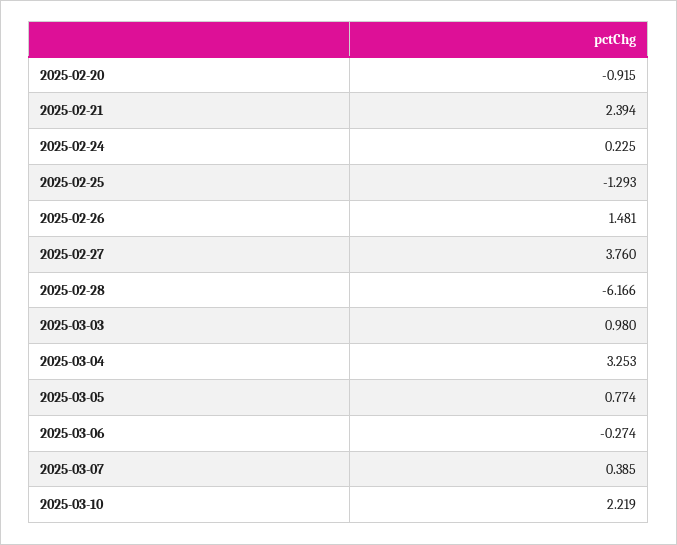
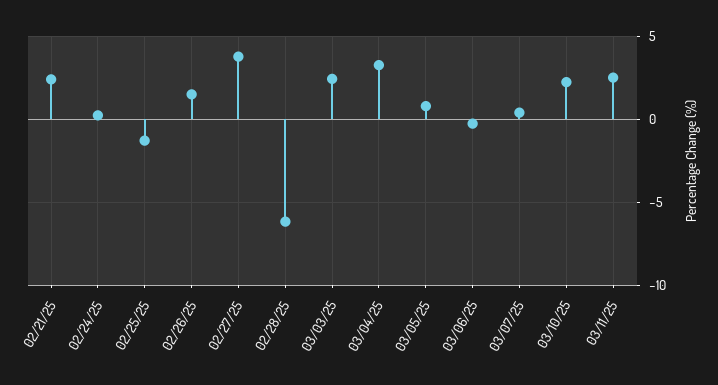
2025-02-20: -0.915 -> none
2025-03-03: 0.98 -> 2.5
03/11/25: none -> 2.5

